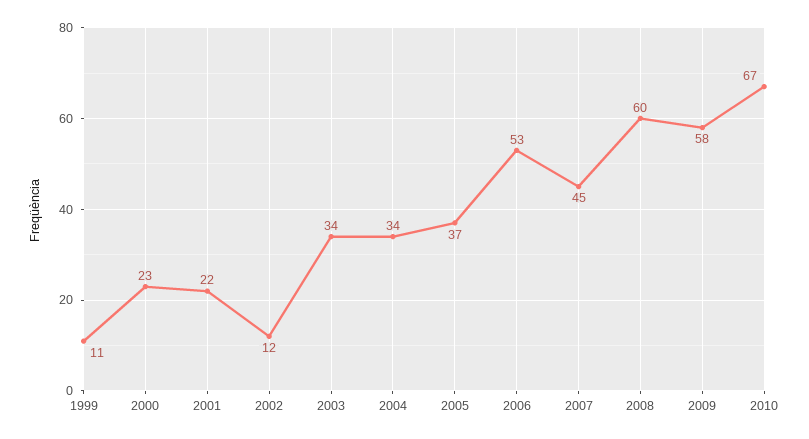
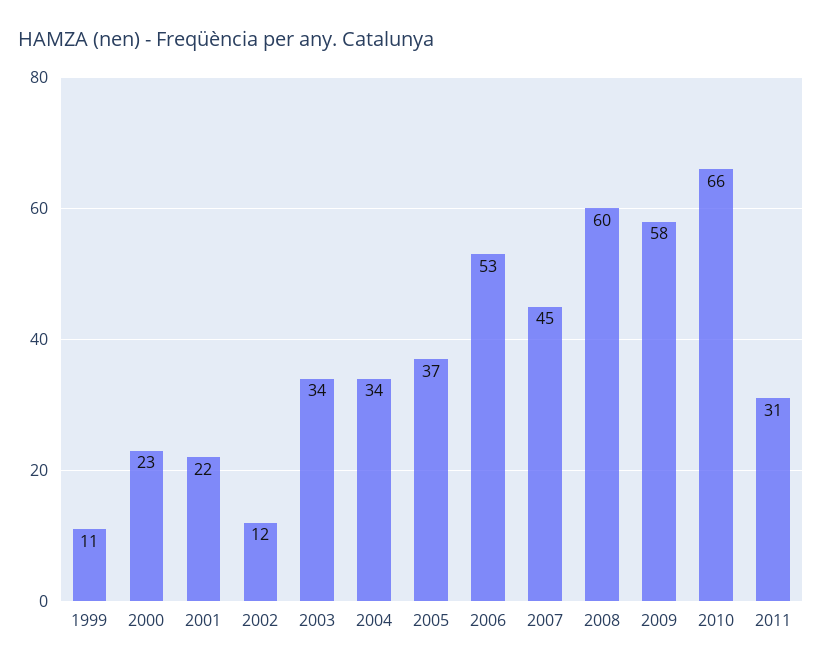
2010: 67 -> 66
2011: none -> 31

